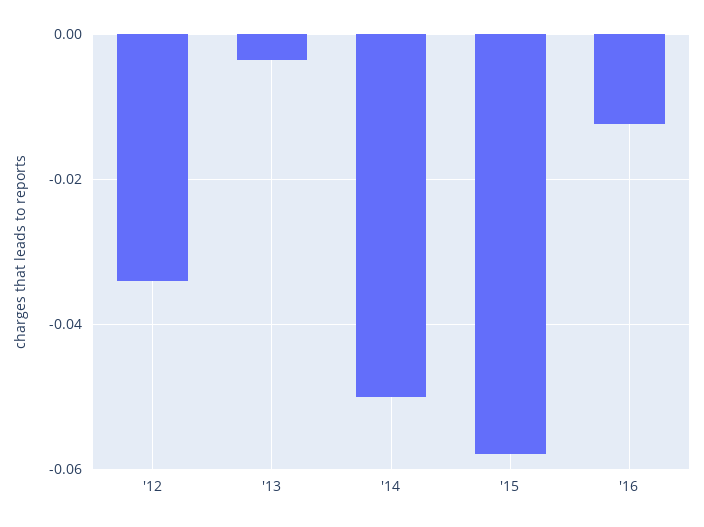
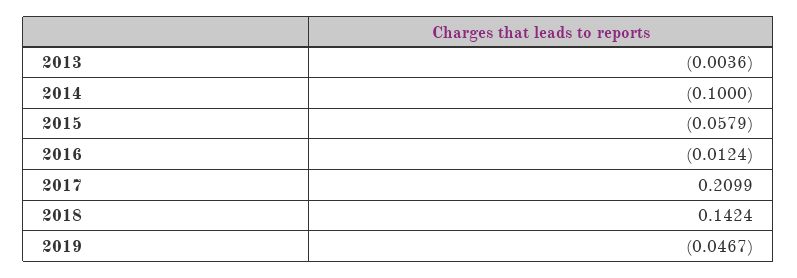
'12: -0.034 -> none
'14: -0.05 -> -0.1
2017: none -> 0.2099
2018: none -> 0.1424
2019: none -> -0.0467

